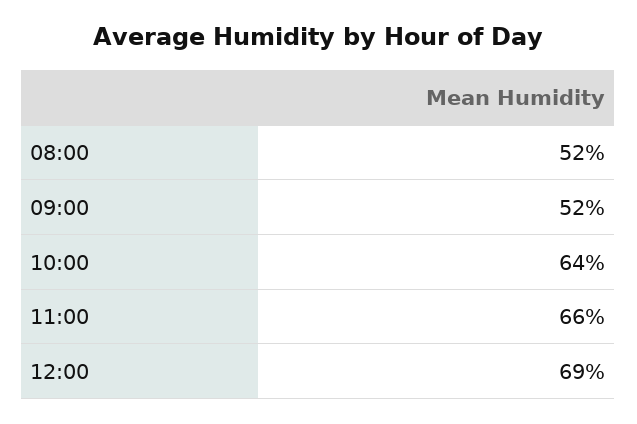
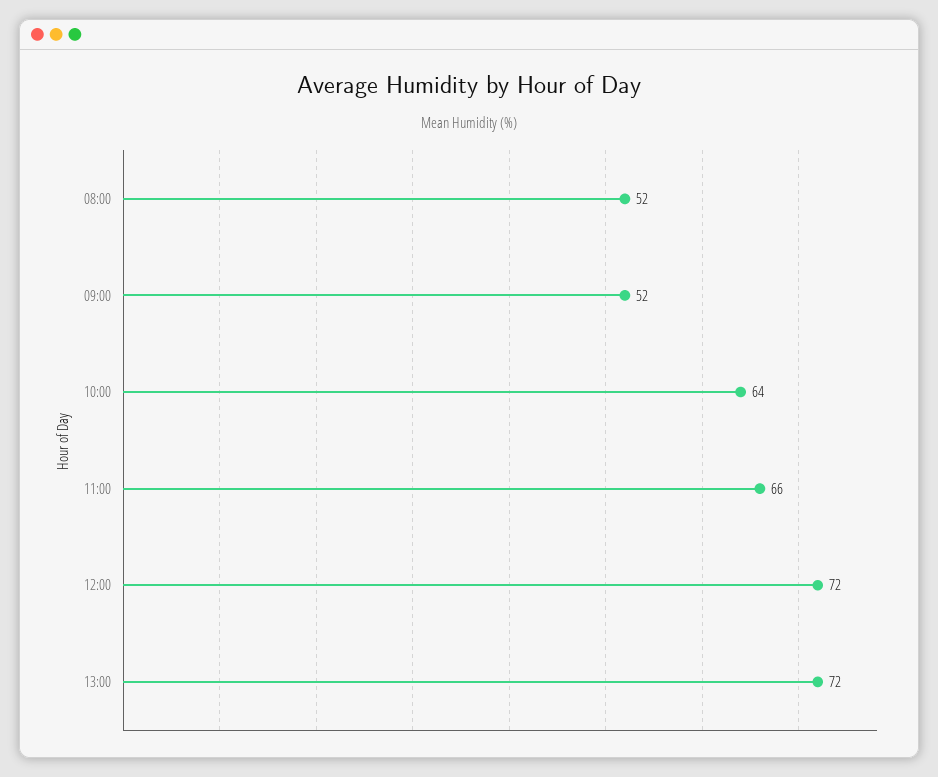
12:00: 69 -> 72
13:00: none -> 72

